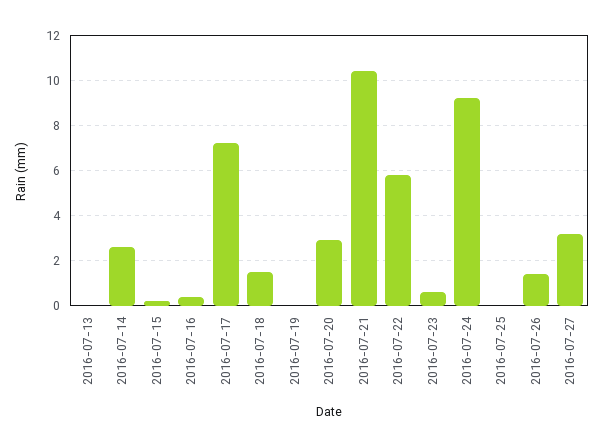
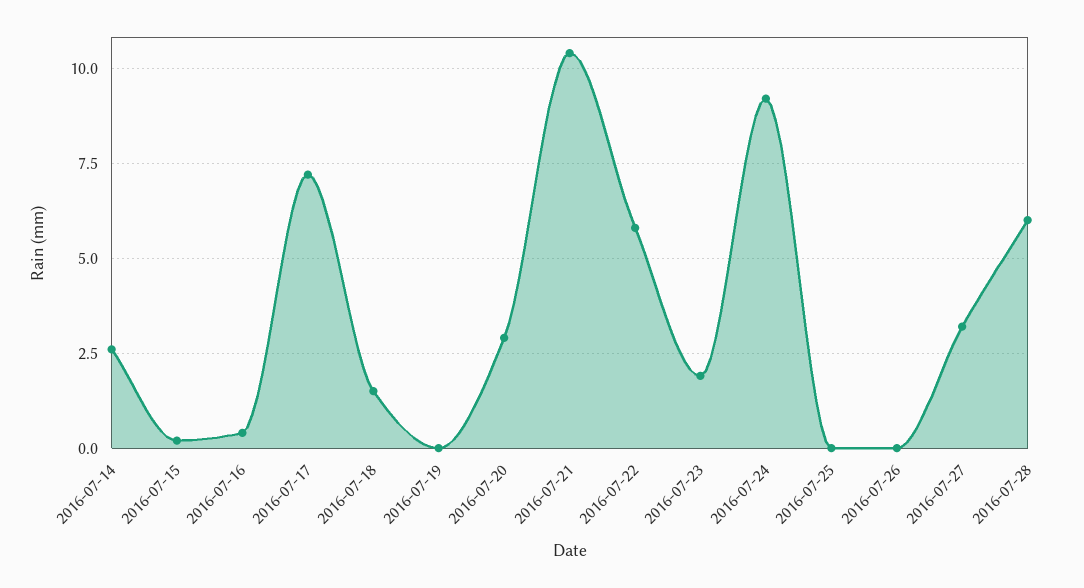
2016-07-13: 0 -> none
2016-07-23: 0.5 -> 2
2016-07-26: 1.5 -> 0
2016-07-28: none -> 6

